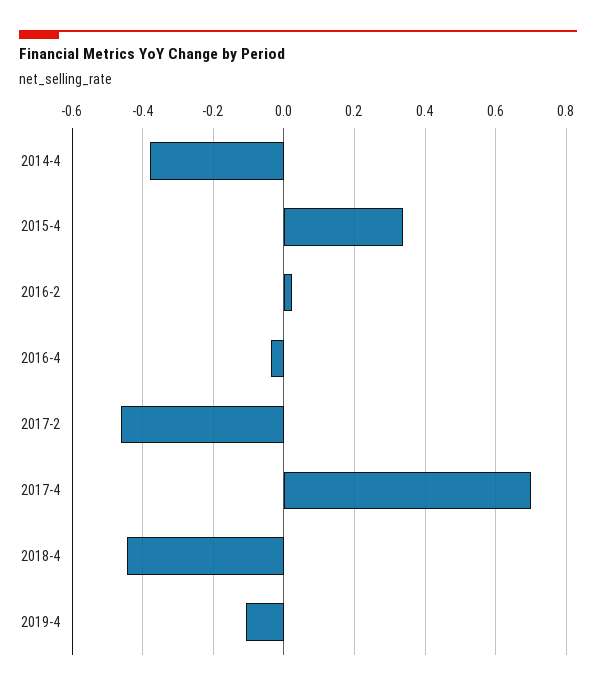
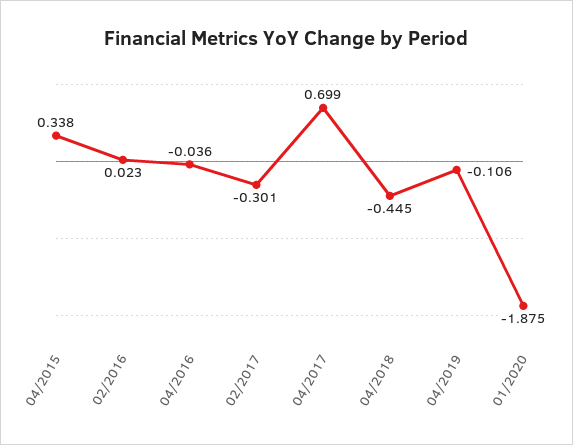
2014-4: -0.38 -> none
2017-2: -0.46 -> -0.301
01/2020: none -> -1.875

